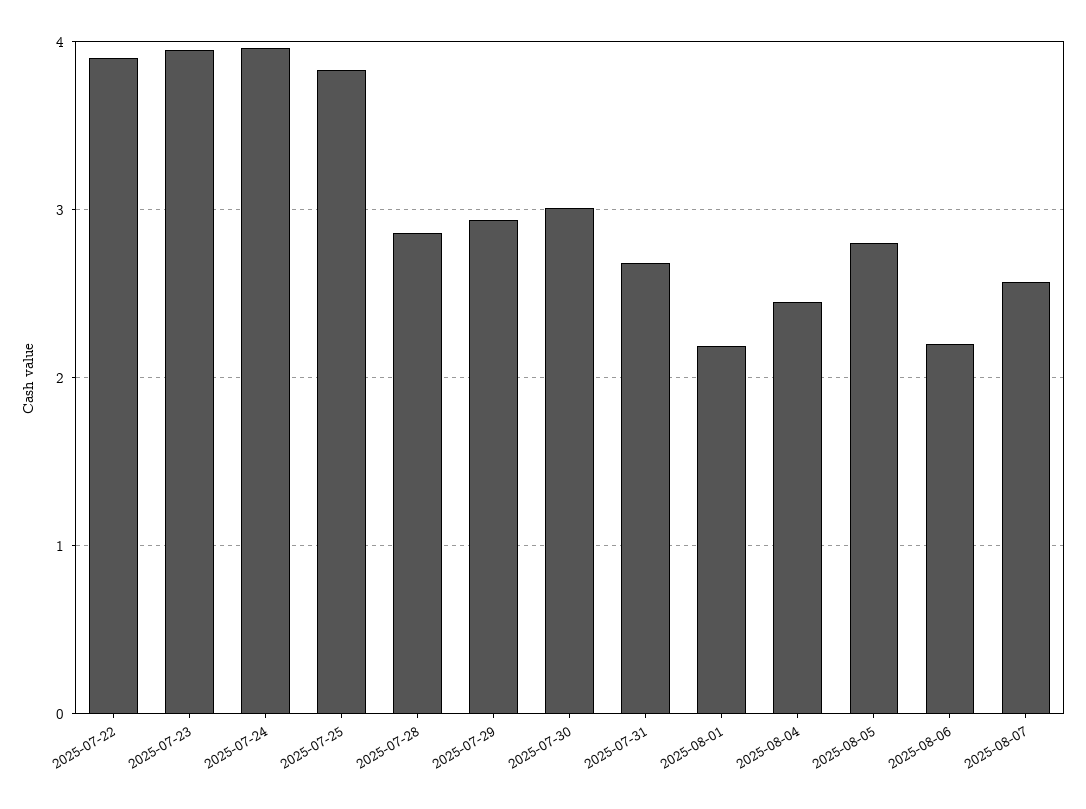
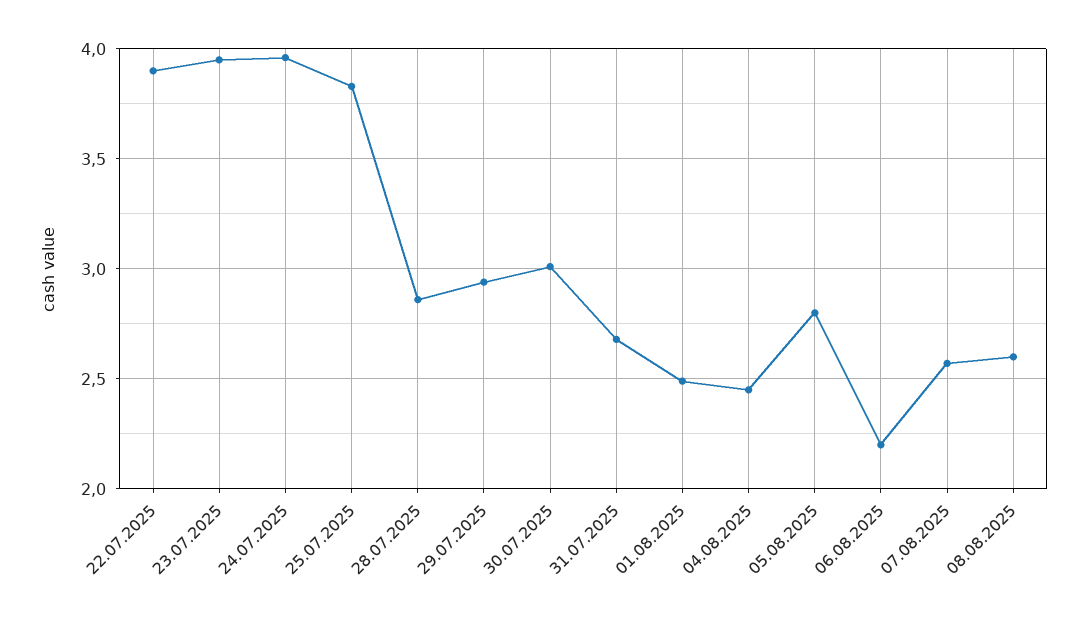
2025-08-01: 2.2 -> 2.5
08.08.2025: none -> 2.6

